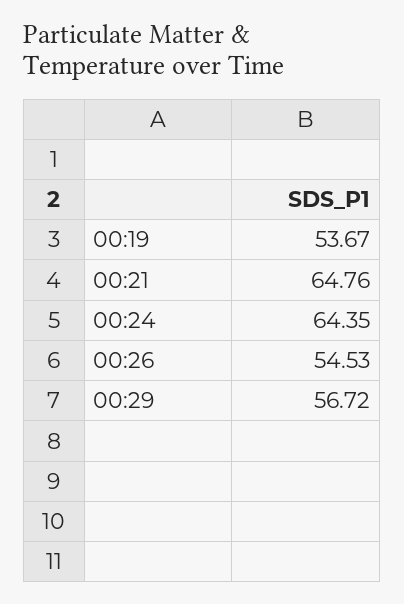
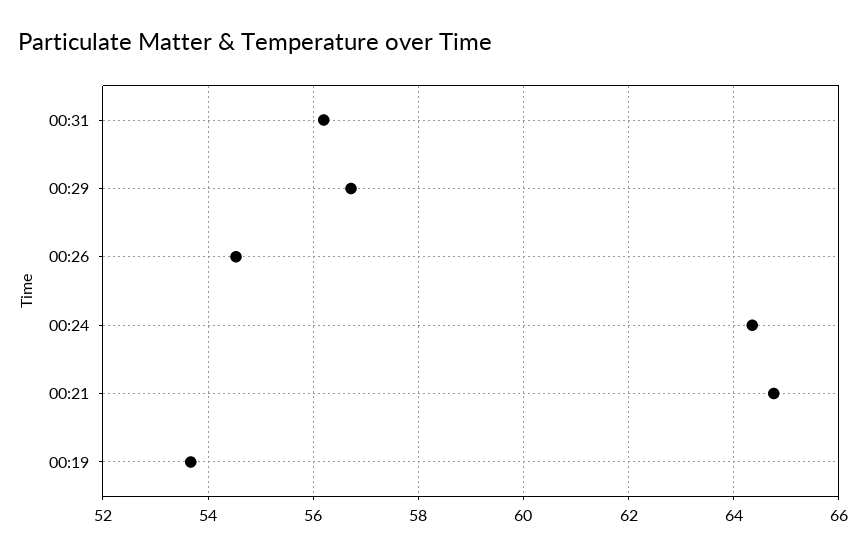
00:31: none -> 56.2

